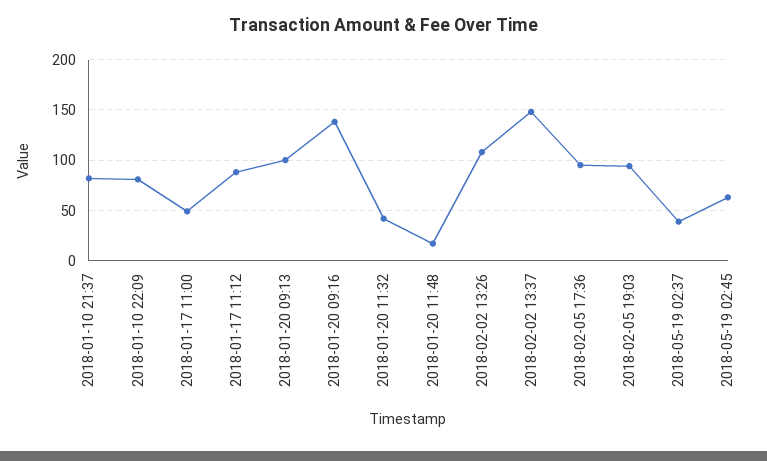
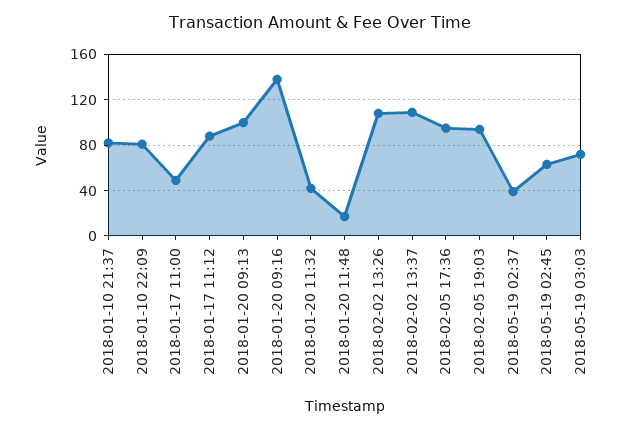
2018-02-02 13:37: 150 -> 110
2018-05-19 03:03: none -> 70

